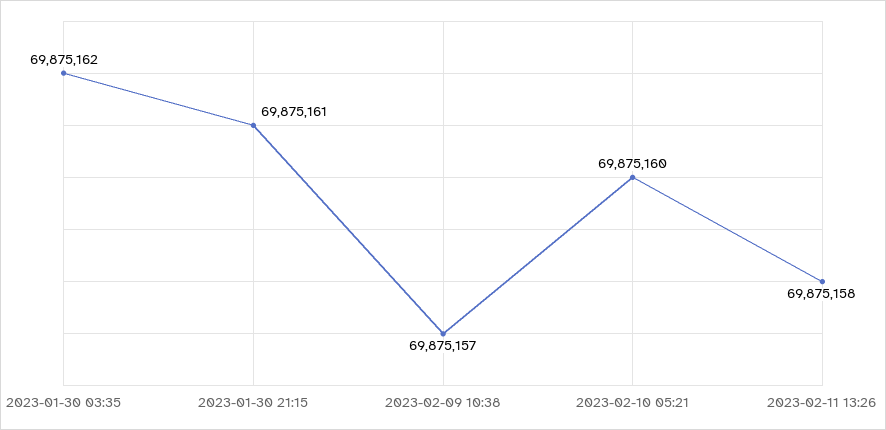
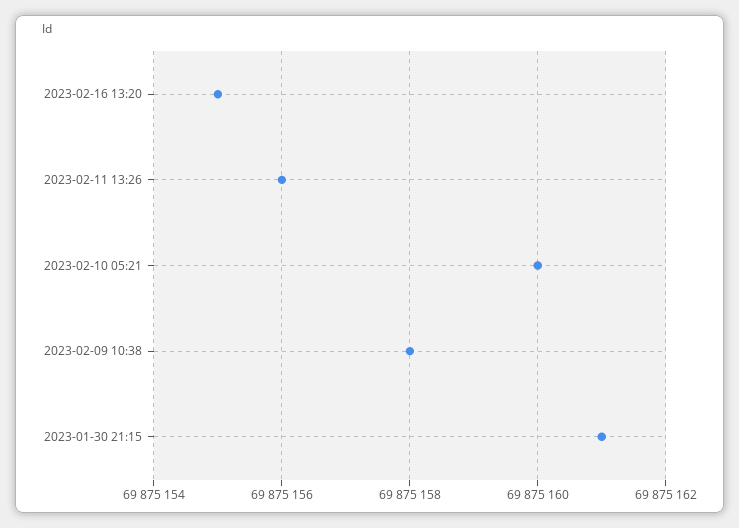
2023-01-30 03:35: 69875162 -> none
2023-02-09 10:38: 69875157 -> 69875158
2023-02-11 13:26: 69875158 -> 69875156
2023-02-16 13:20: none -> 69875155

